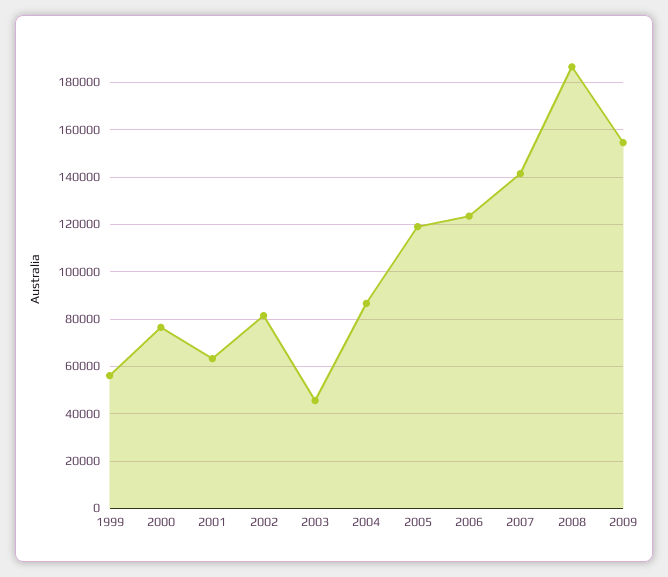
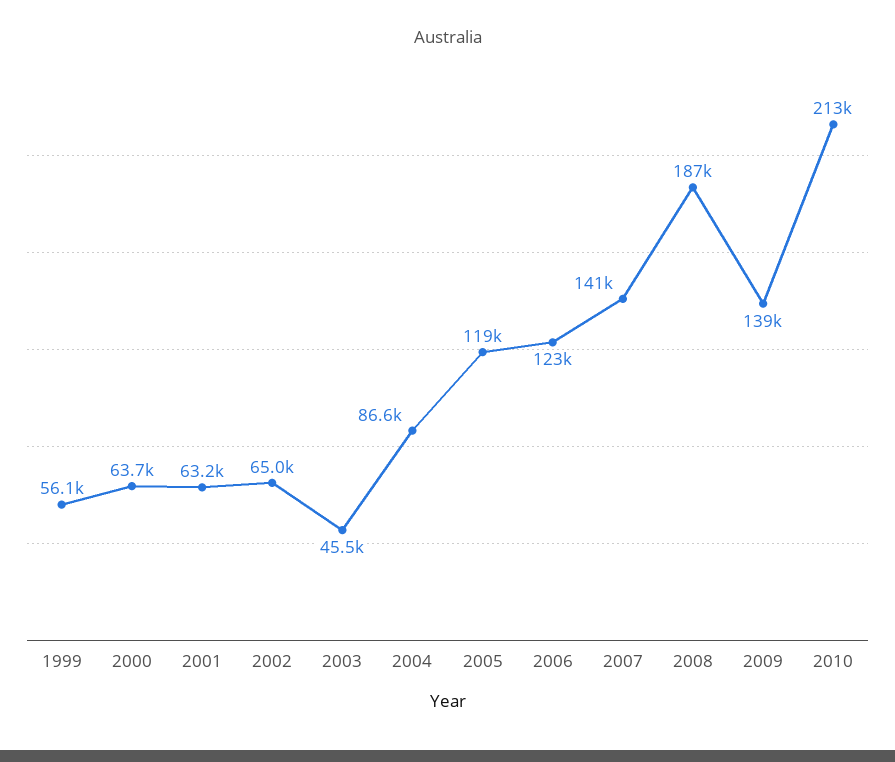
2000: 75000 -> 63700
2002: 80000 -> 65000
2009: 155000 -> 139000
2010: none -> 213000

